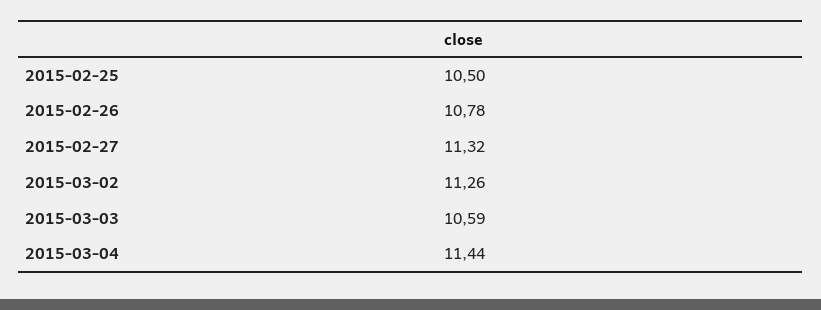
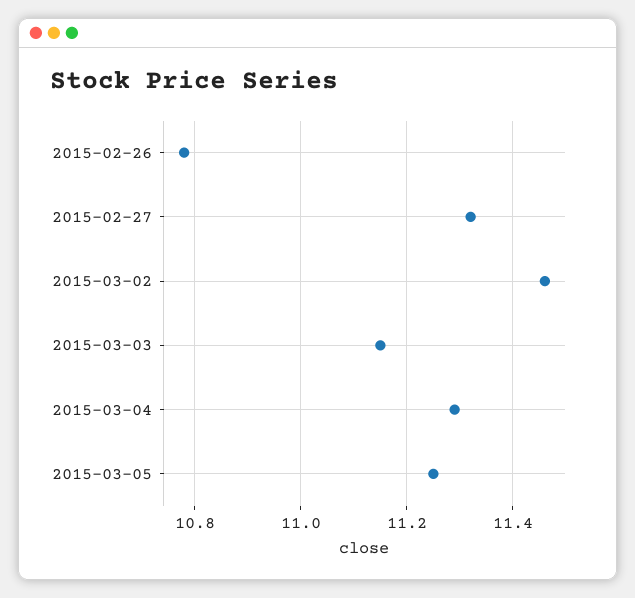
2015-02-25: 10.5 -> none
2015-03-02: 11.26 -> 11.45
2015-03-03: 10.59 -> 11.15
2015-03-04: 11.44 -> 11.3
2015-03-05: none -> 11.25

